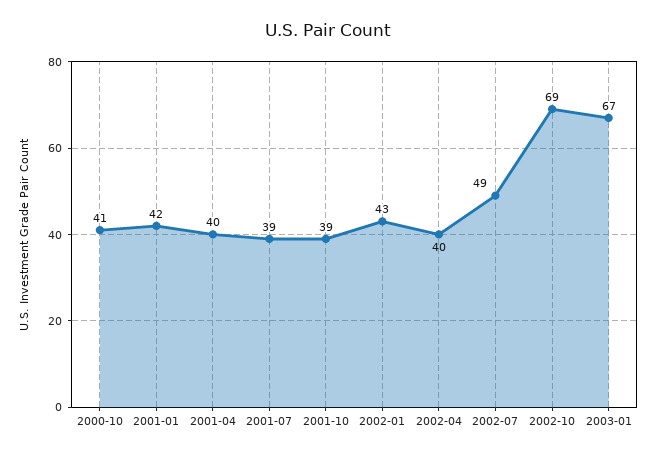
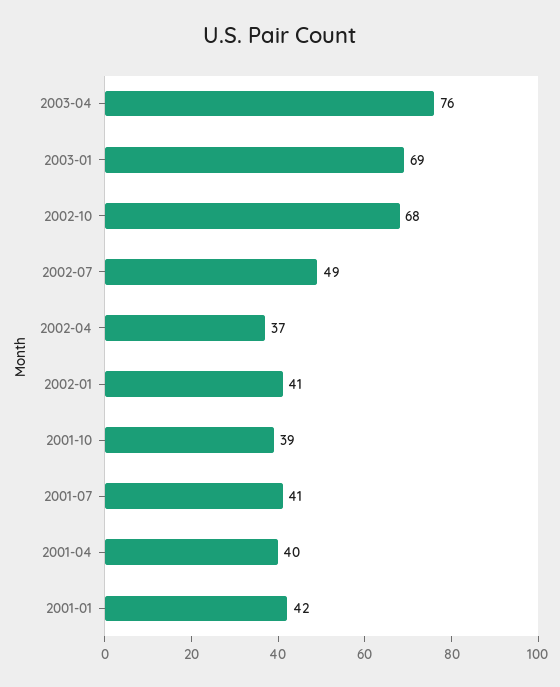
2000-10: 41 -> none
2001-07: 39 -> 41
2002-01: 43 -> 41
2002-04: 40 -> 37
2002-10: 69 -> 68
2003-01: 67 -> 69
2003-04: none -> 76

